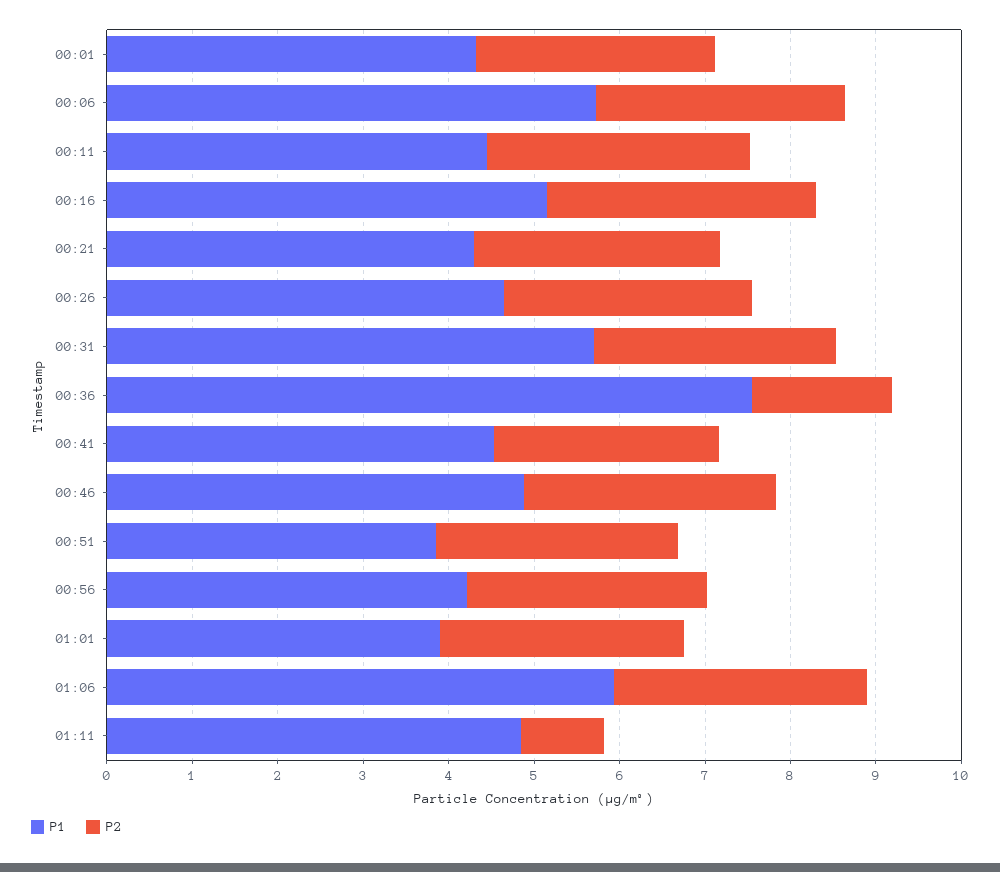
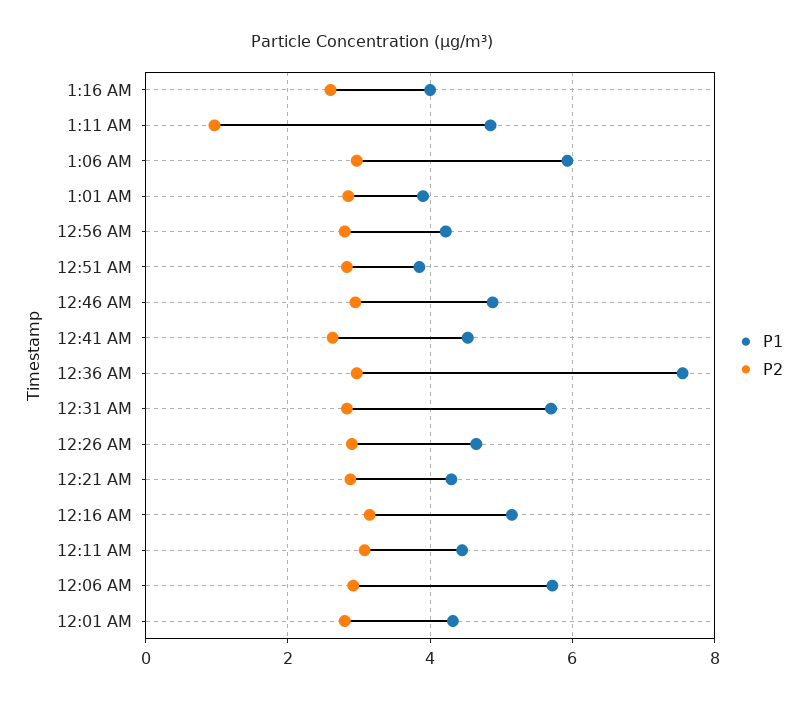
P2, 00:36: 1.6 -> 3
P1, 1:16 AM: none -> 4
P2, 1:16 AM: none -> 2.6

